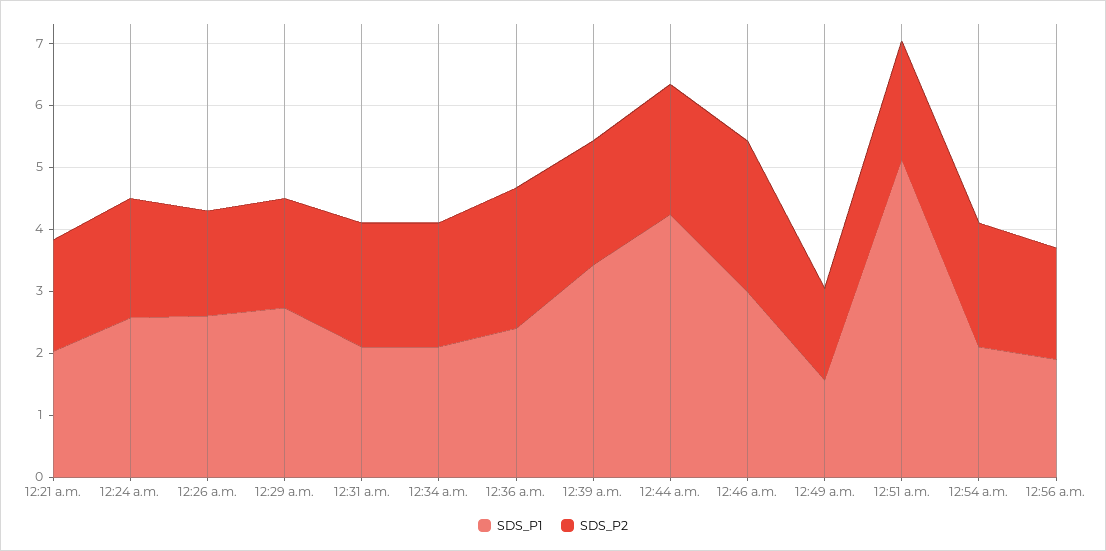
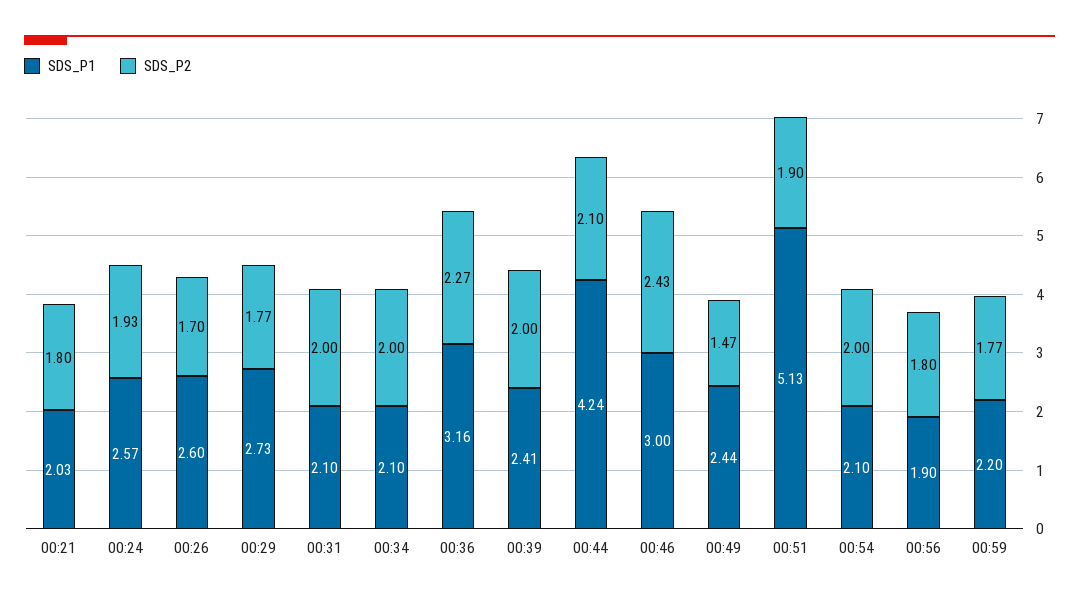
SDS_P1, 12:36 a.m.: 2.4 -> 3.16
SDS_P1, 12:39 a.m.: 3.4 -> 2.41
SDS_P1, 12:49 a.m.: 1.6 -> 2.44
SDS_P1, 00:59: none -> 2.2
SDS_P2, 00:59: none -> 1.77

